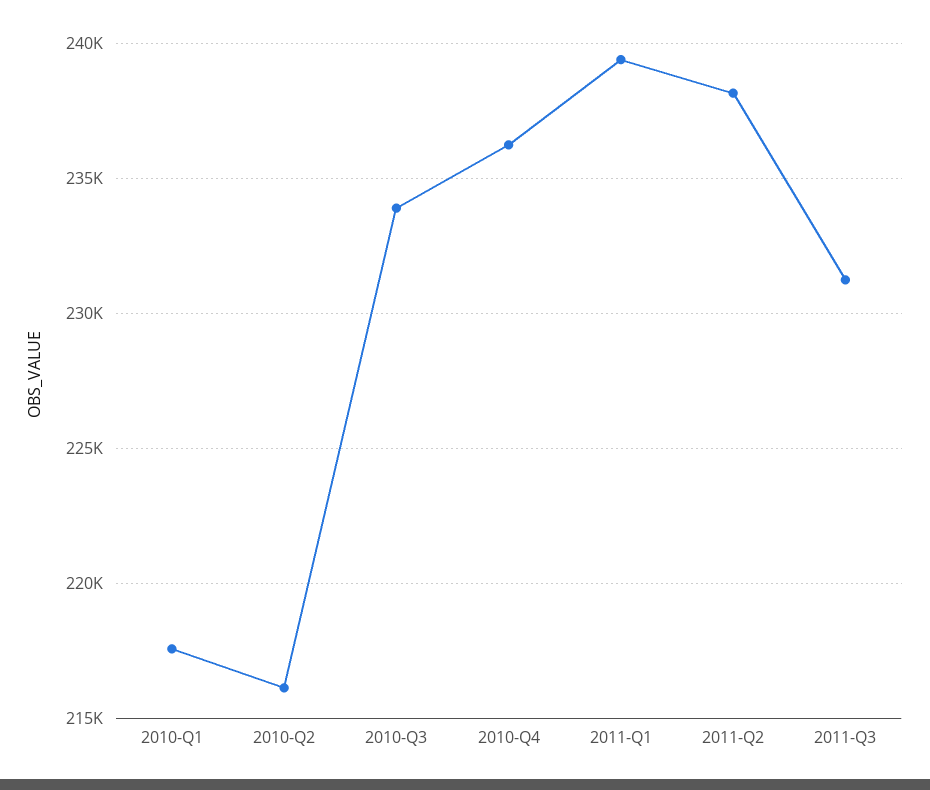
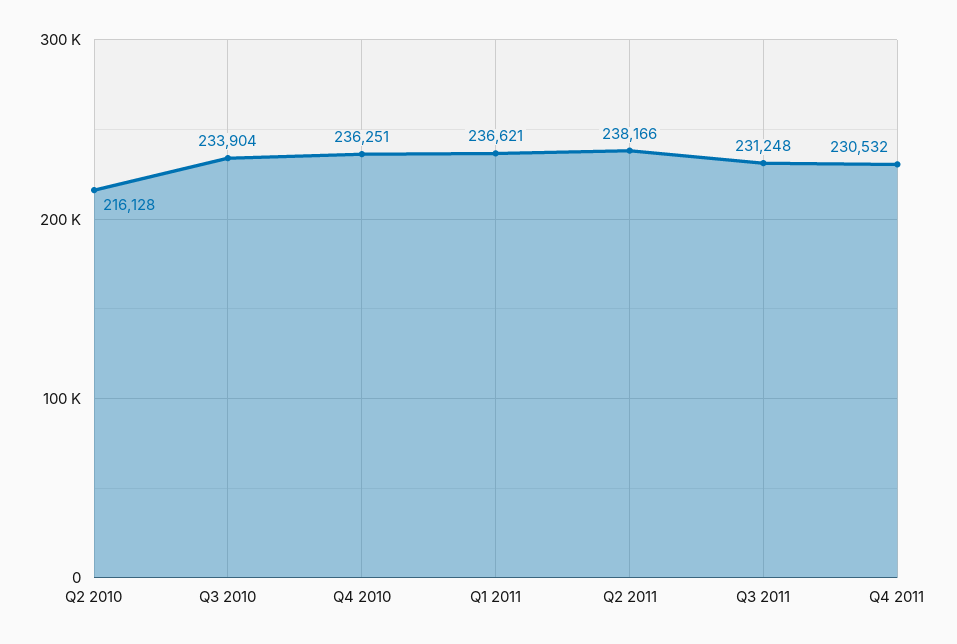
2010-Q1: 217500 -> none
2011-Q1: 239500 -> 236621
Q4 2011: none -> 230532

